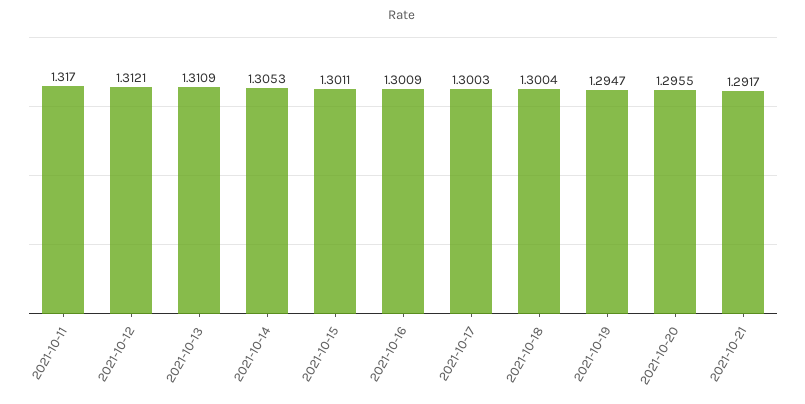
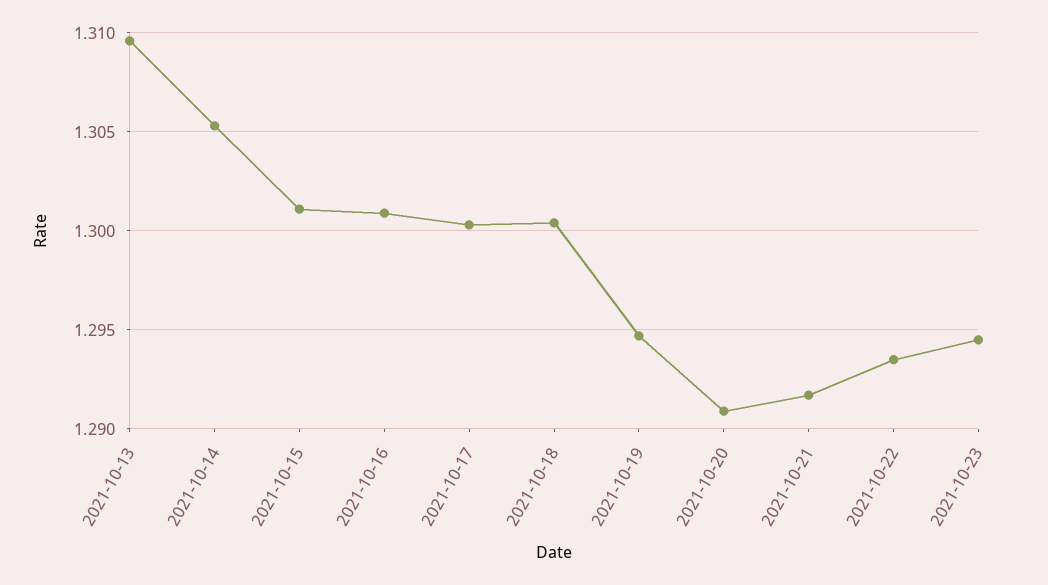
2021-10-11: 1.317 -> none
2021-10-12: 1.3121 -> none
2021-10-13: 1.3109 -> 1.3095
2021-10-20: 1.2955 -> 1.291
2021-10-22: none -> 1.2935
2021-10-23: none -> 1.2945

